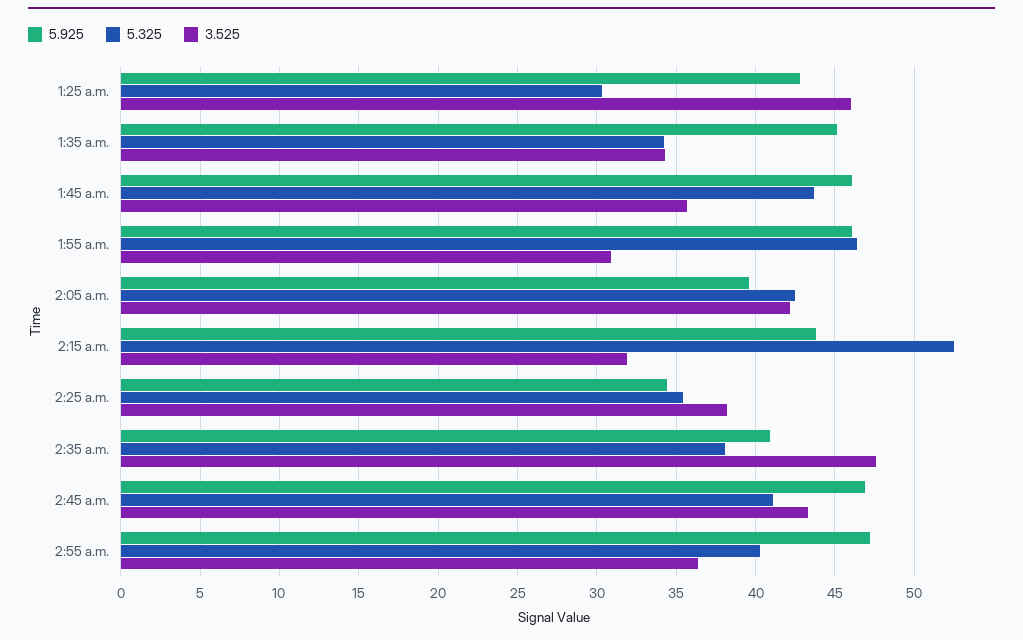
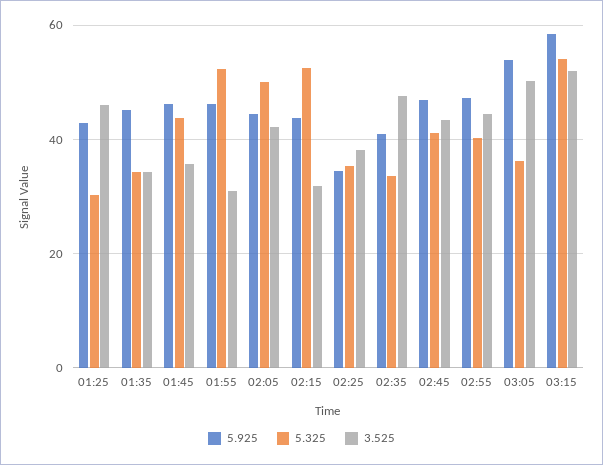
5.325, 1:55 a.m.: 46.5 -> 52
5.925, 2:05 a.m.: 39.5 -> 44
5.325, 2:05 a.m.: 42.5 -> 50
5.325, 2:35 a.m.: 38 -> 34
3.525, 2:55 a.m.: 36.5 -> 44
5.925, 03:05: none -> 54
5.325, 03:05: none -> 36
3.525, 03:05: none -> 50
5.925, 03:15: none -> 58
5.325, 03:15: none -> 54
3.525, 03:15: none -> 52

